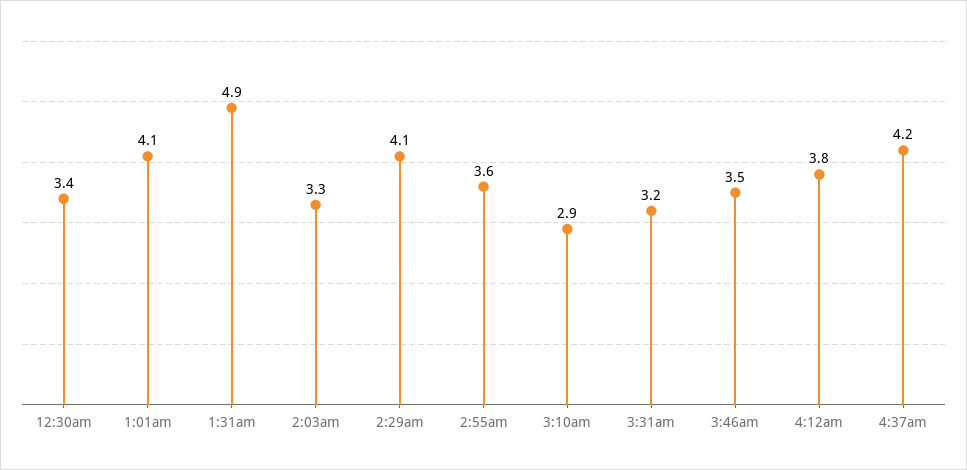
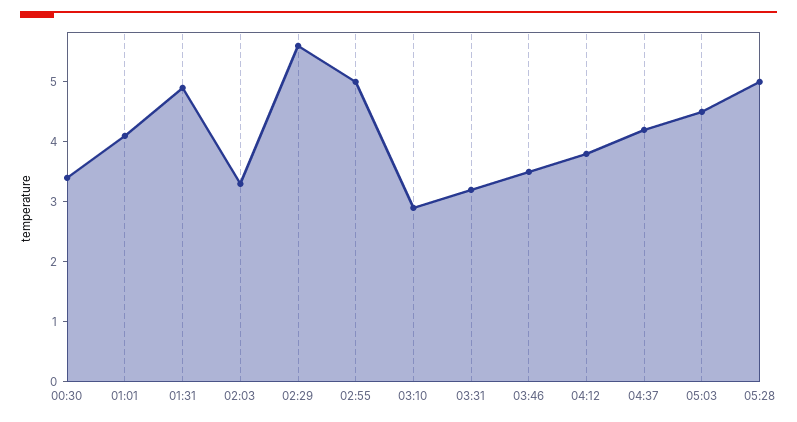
2:29am: 4.1 -> 5.5
2:55am: 3.6 -> 5
05:03: none -> 4.5
05:28: none -> 5

